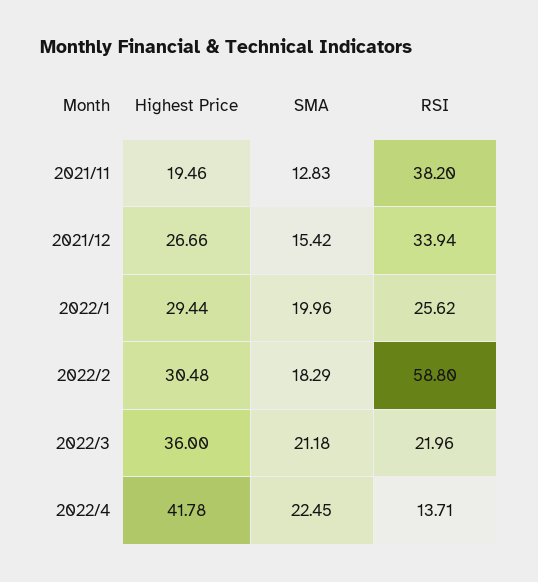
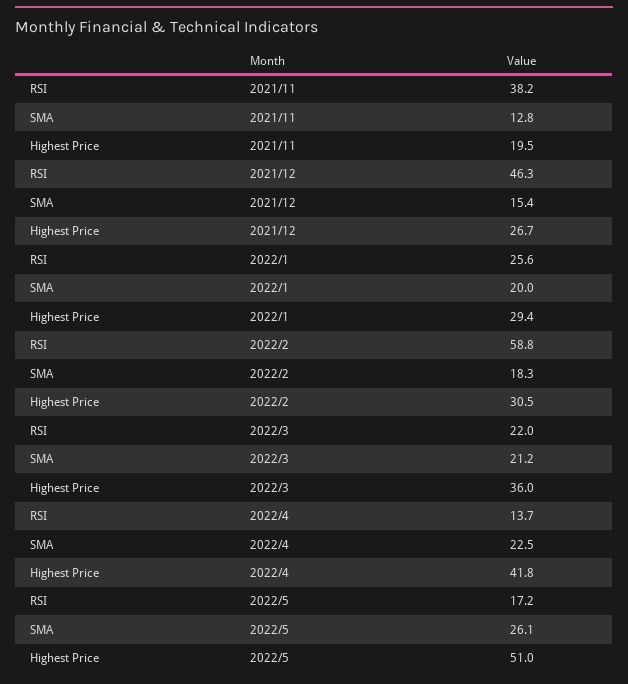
RSI, 2021/12: 33.94 -> 46.3
RSI, 2022/5: none -> 17.2
SMA, 2022/5: none -> 26.1
Highest Price, 2022/5: none -> 51

